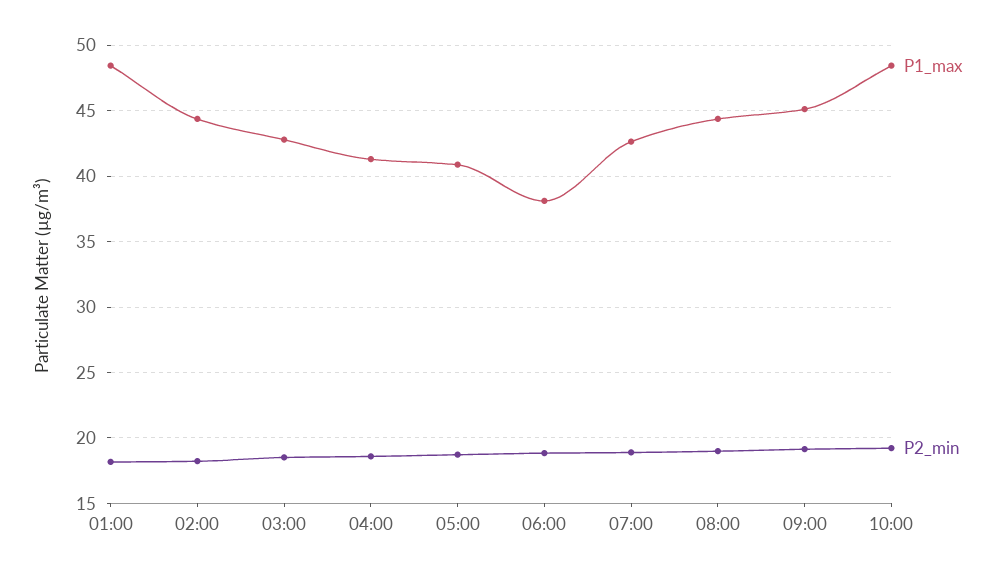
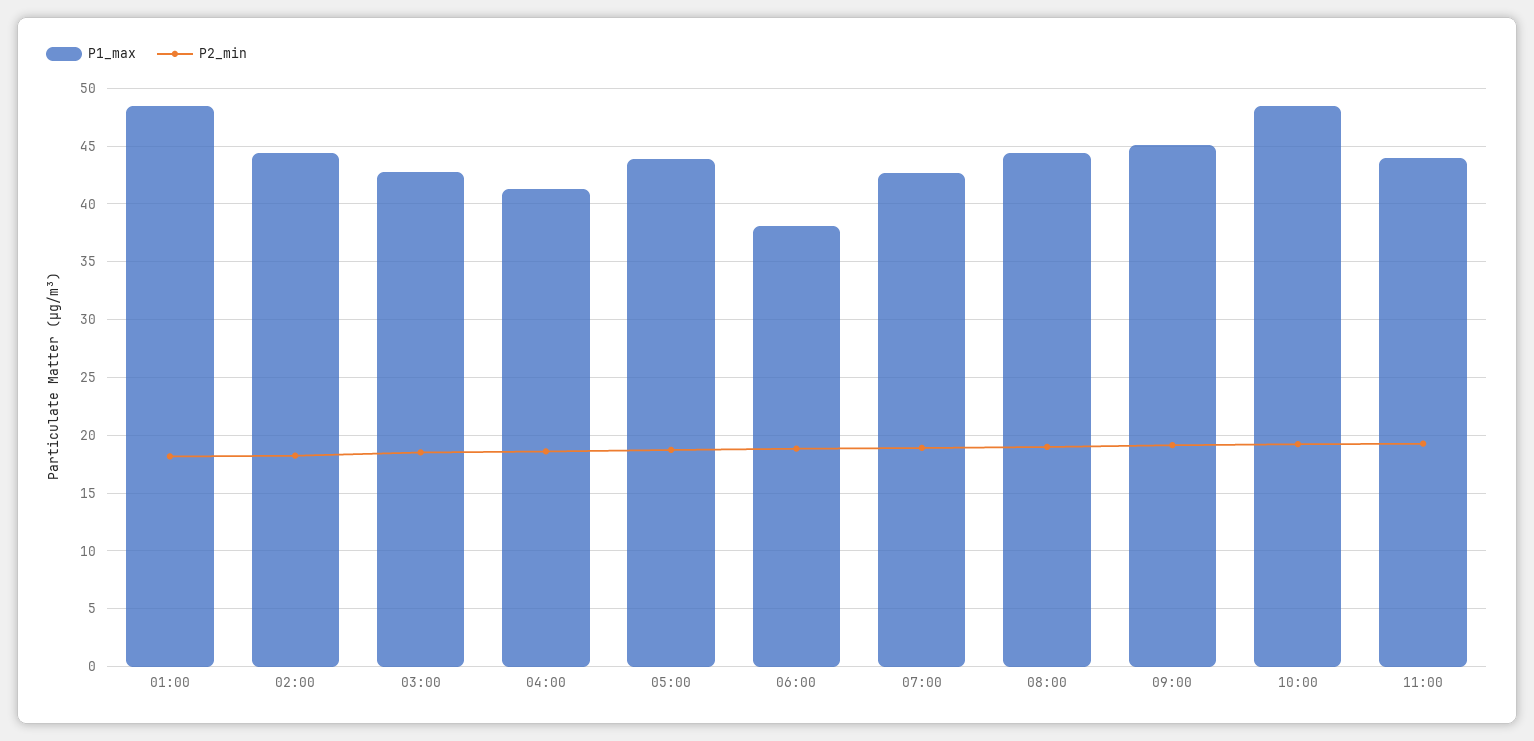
P1_max, 05:00: 41 -> 44
P1_max, 11:00: none -> 44
P2_min, 11:00: none -> 19

